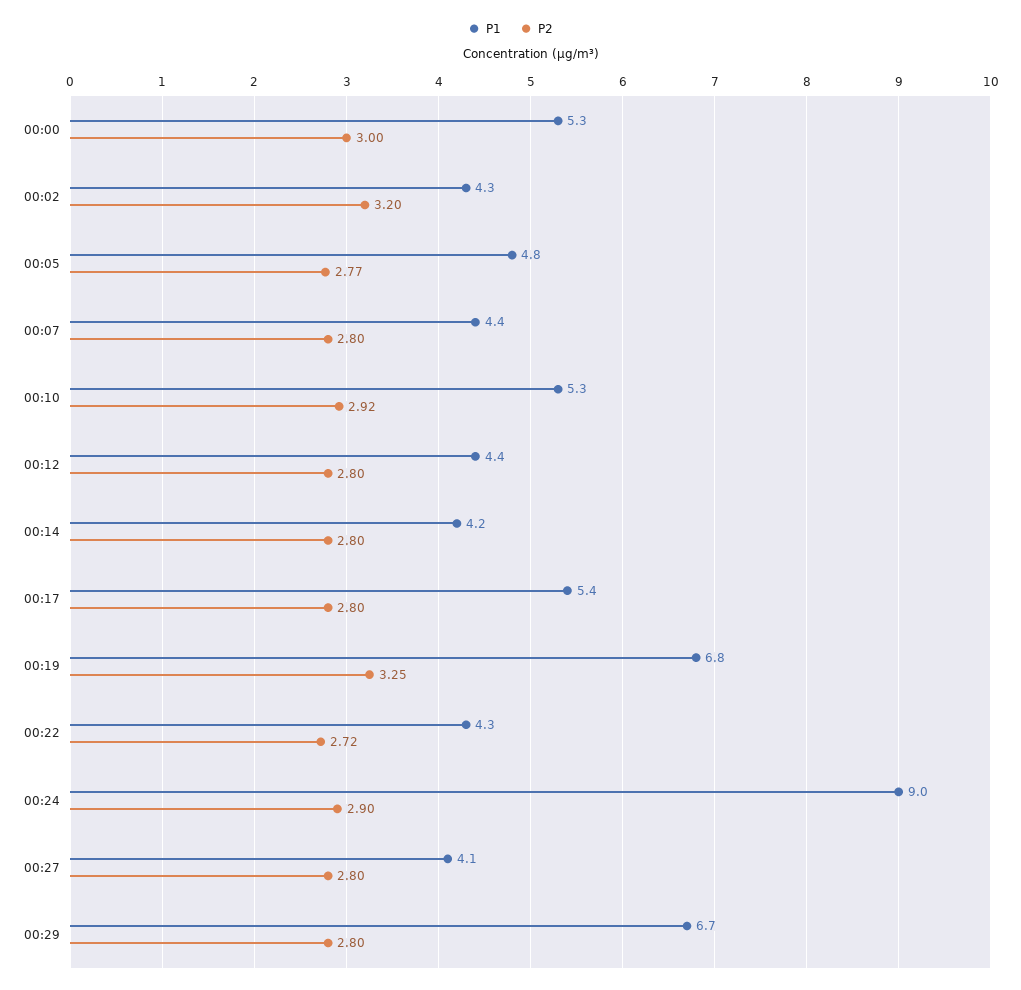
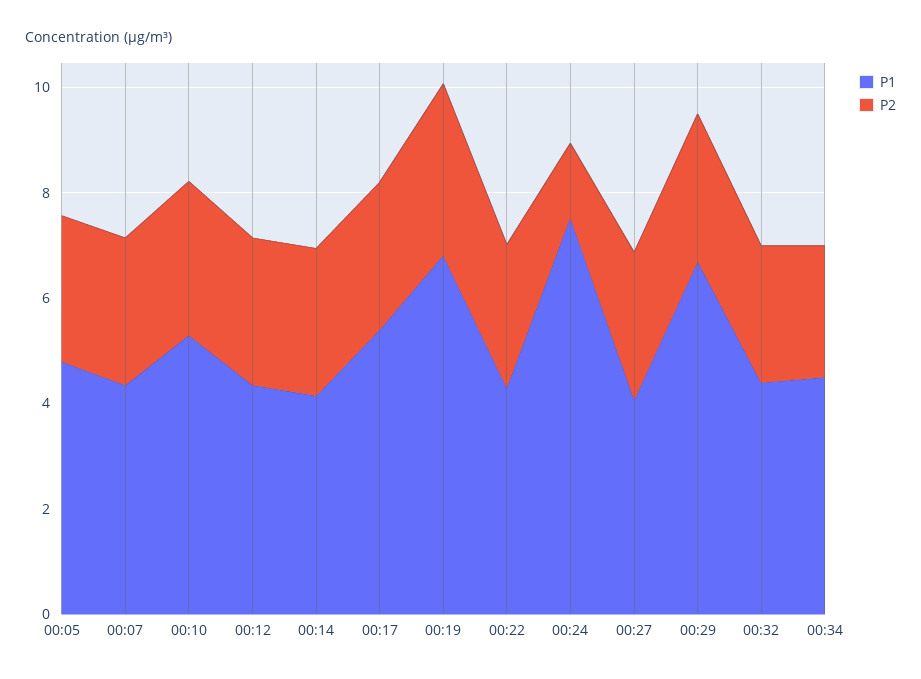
P1, 00:00: 5.3 -> none
P2, 00:00: 3 -> none
P1, 00:02: 4.3 -> none
P2, 00:02: 3.2 -> none
P1, 00:24: 9 -> 7.5
P2, 00:24: 2.9 -> 1.5
P1, 00:32: none -> 4.5
P2, 00:32: none -> 2.5
P1, 00:34: none -> 4.5
P2, 00:34: none -> 2.5

